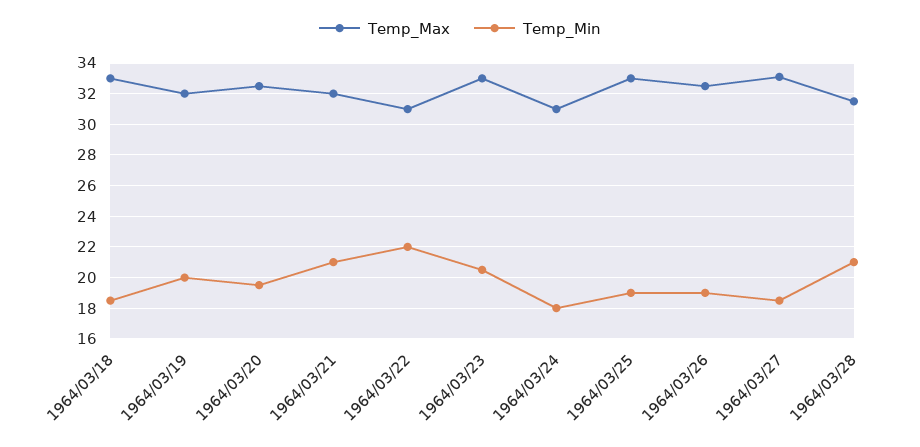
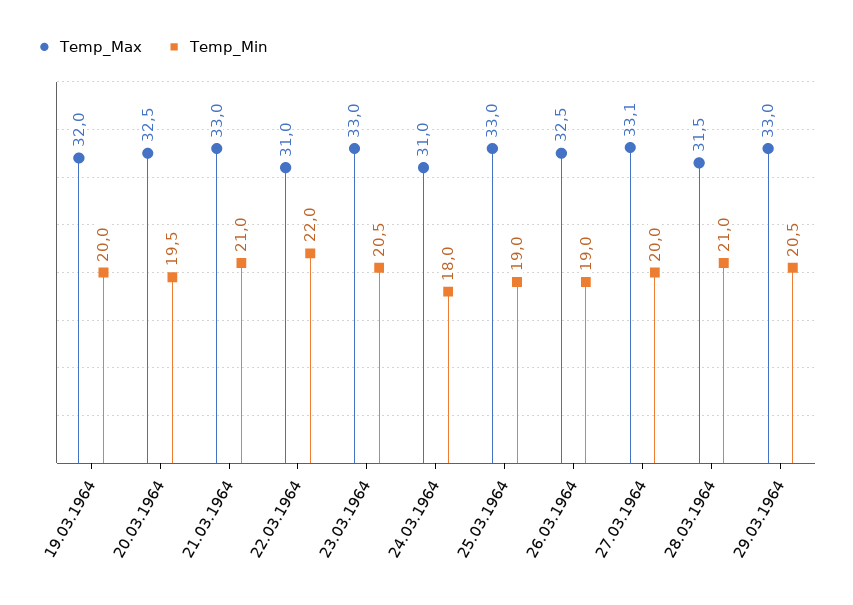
Temp_Max, 1964/03/18: 33 -> none
Temp_Min, 1964/03/18: 18.5 -> none
Temp_Max, 1964/03/21: 32 -> 33
Temp_Min, 1964/03/27: 18.5 -> 20
Temp_Max, 29.03.1964: none -> 33
Temp_Min, 29.03.1964: none -> 20.5

